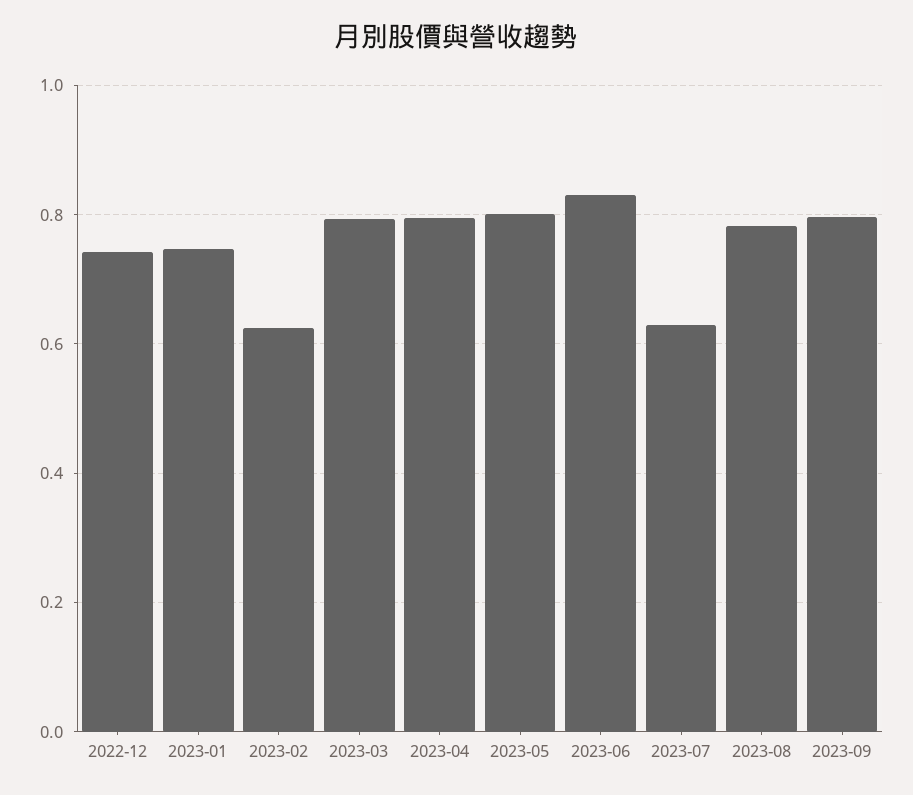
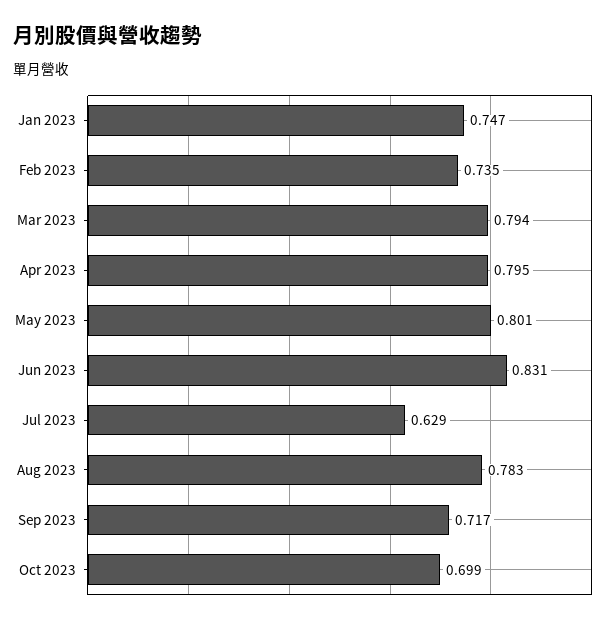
2022-12: 0.74 -> none
2023-02: 0.62 -> 0.735
2023-09: 0.8 -> 0.717
Oct 2023: none -> 0.699

